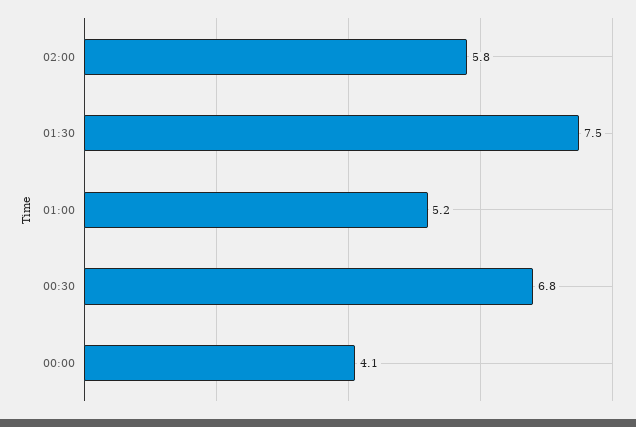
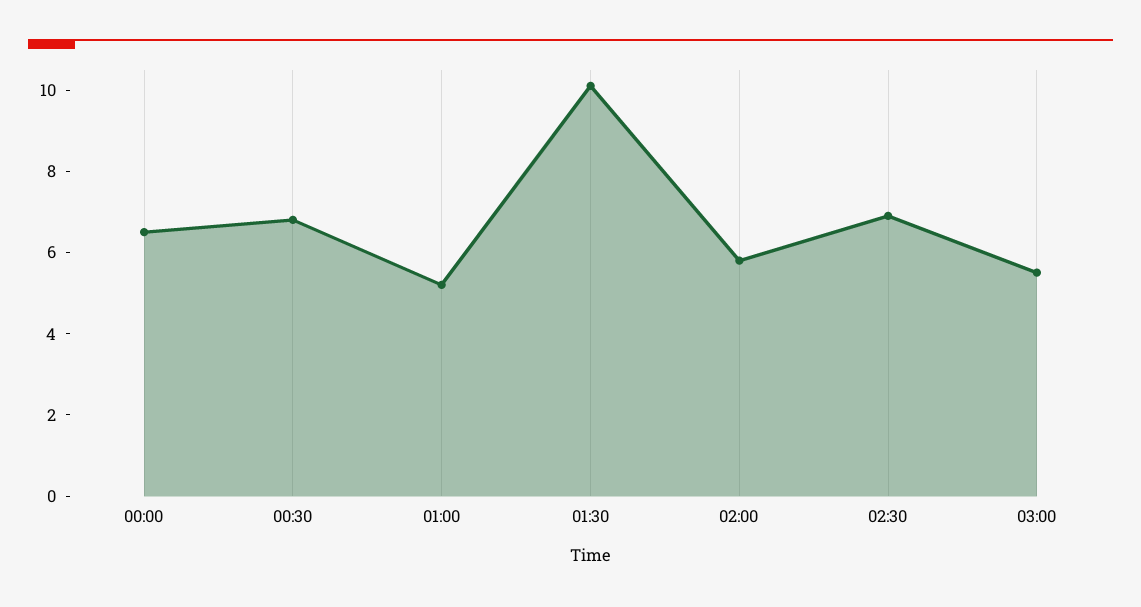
01:30: 7.5 -> 10
00:00: 4.1 -> 6.5
02:30: none -> 7
03:00: none -> 5.5

